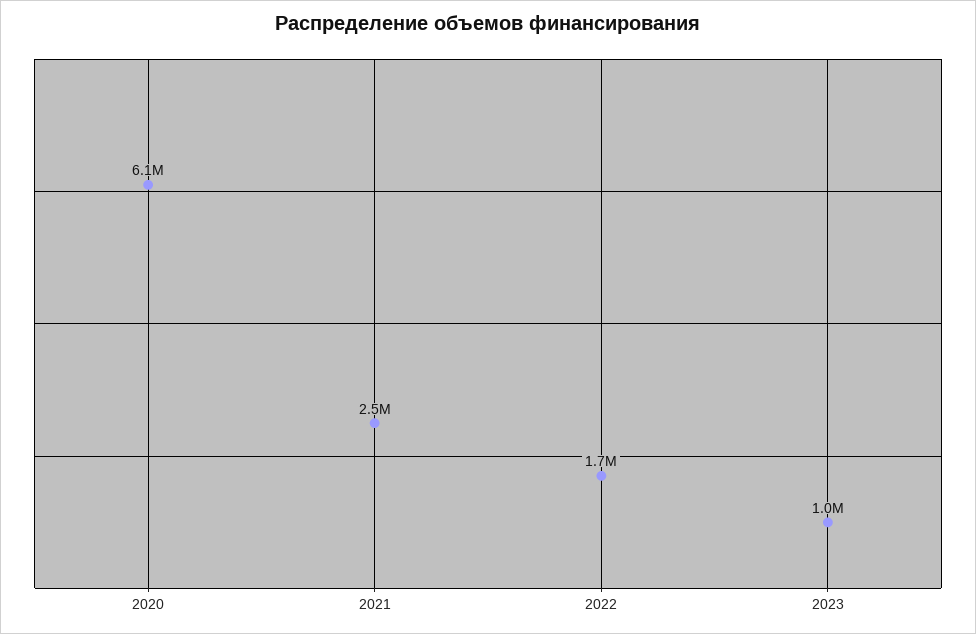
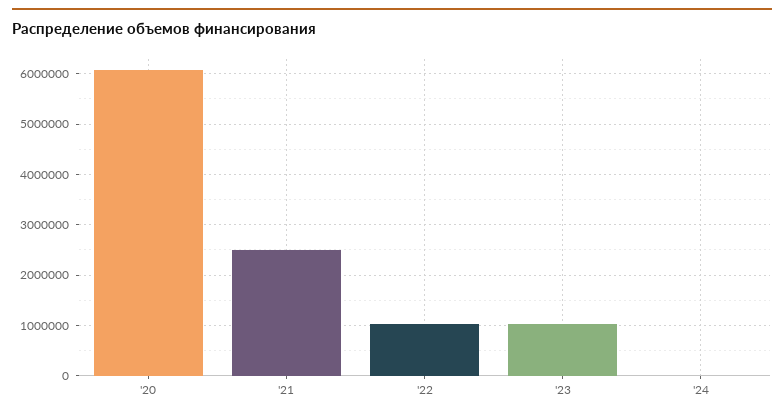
2022: 1700000 -> 1000000
'24: none -> 0

